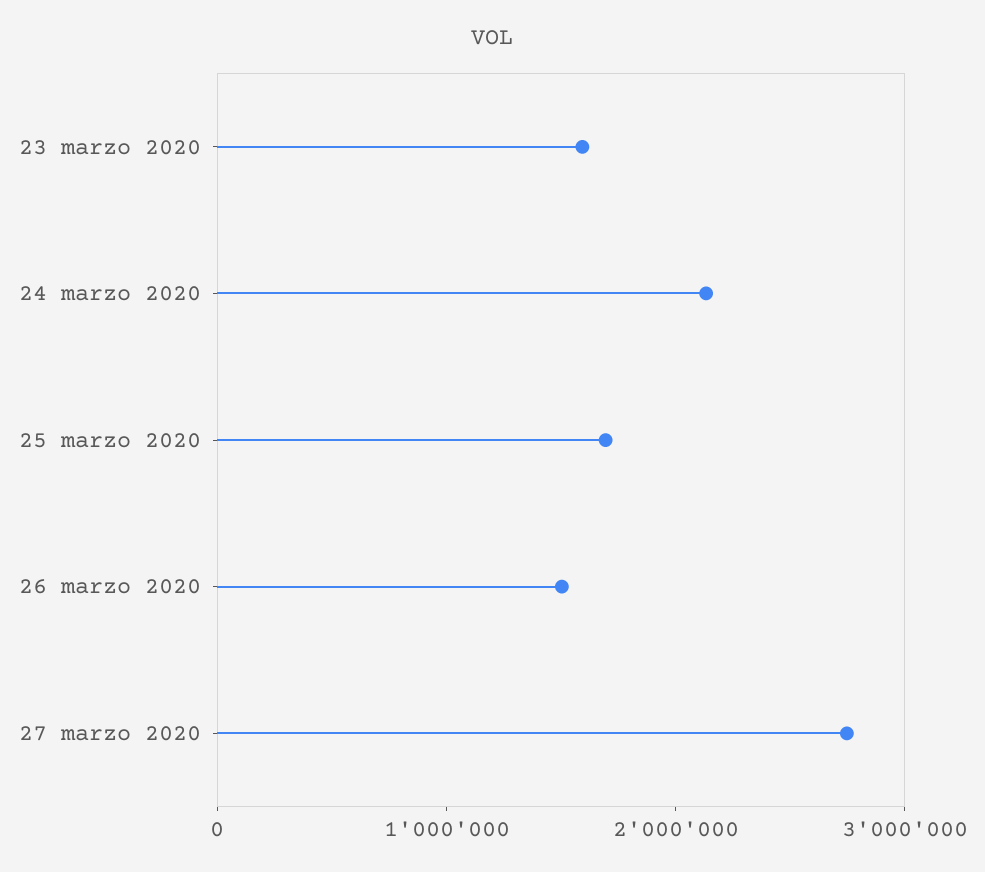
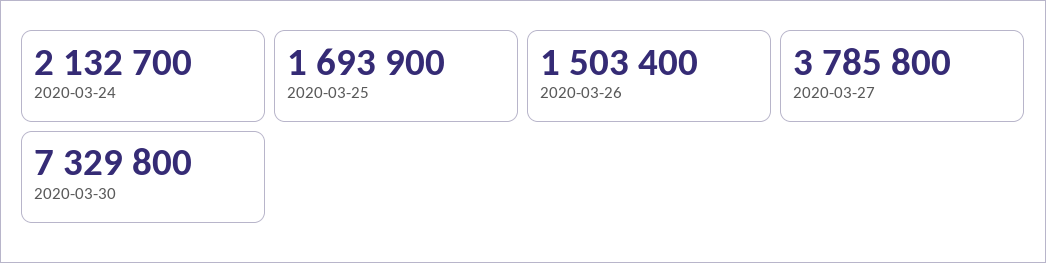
23 marzo 2020: 1600000 -> none
27 marzo 2020: 2800000 -> 3785800
2020-03-30: none -> 7329800

